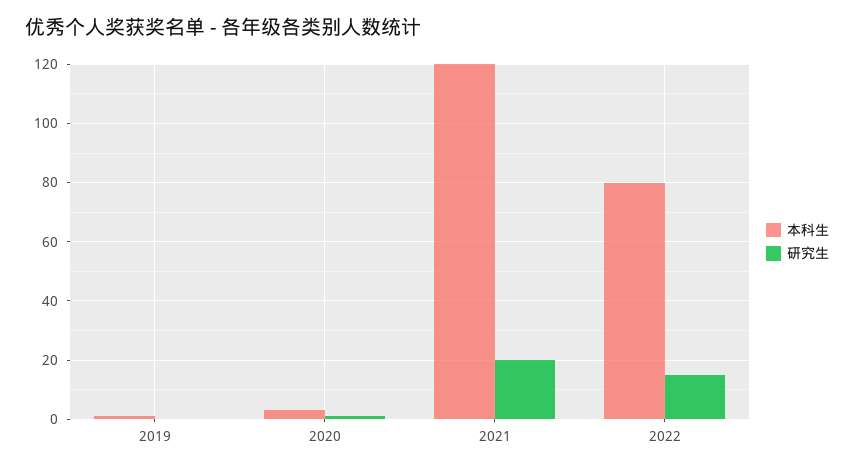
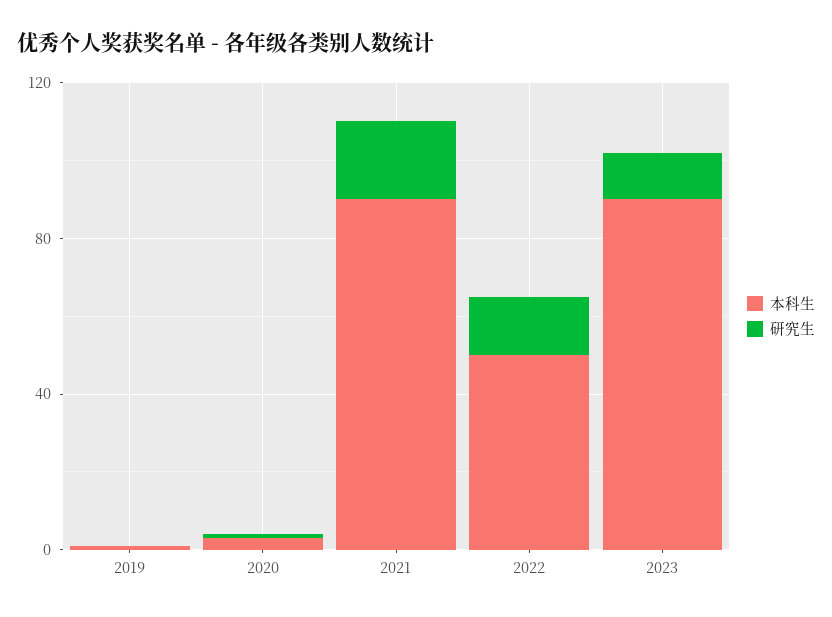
本科生, 2021: 120 -> 90
本科生, 2022: 80 -> 50
本科生, 2023: none -> 90
研究生, 2023: none -> 10

